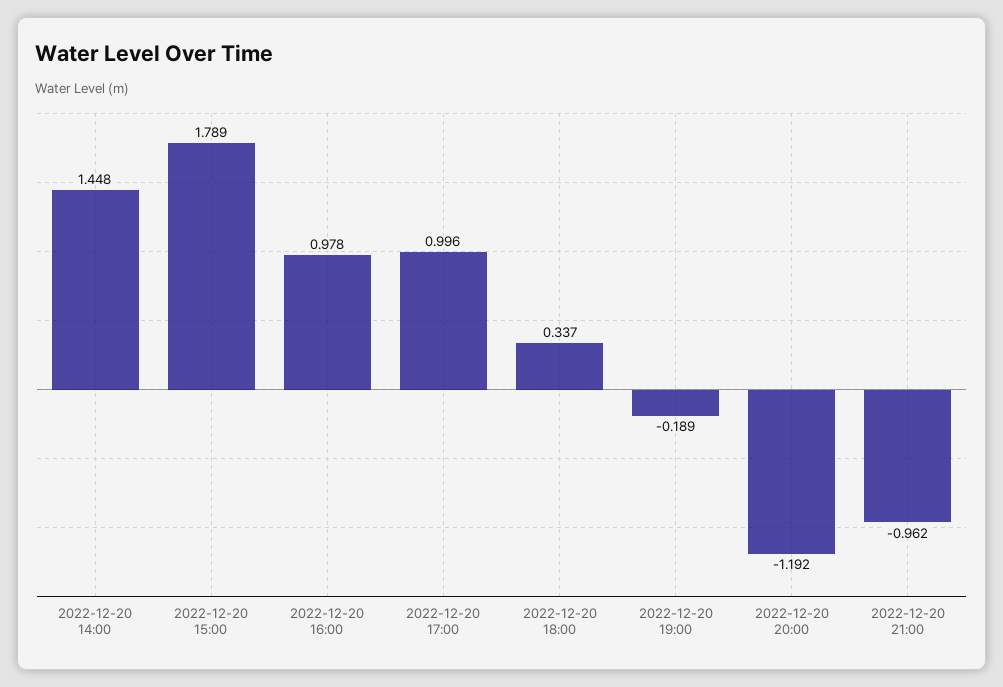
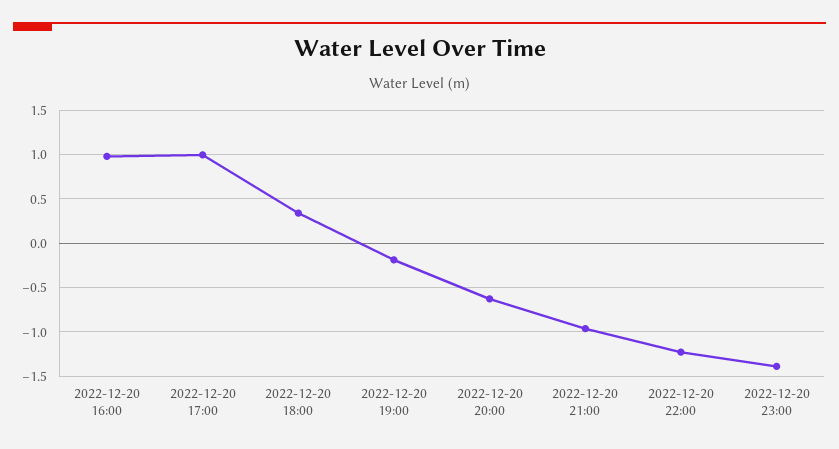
2022-12-20 14:00: 1.448 -> none
2022-12-20 15:00: 1.789 -> none
2022-12-20 20:00: -1.192 -> -0.6
2022-12-20 22:00: none -> -1.2
2022-12-20 23:00: none -> -1.4

